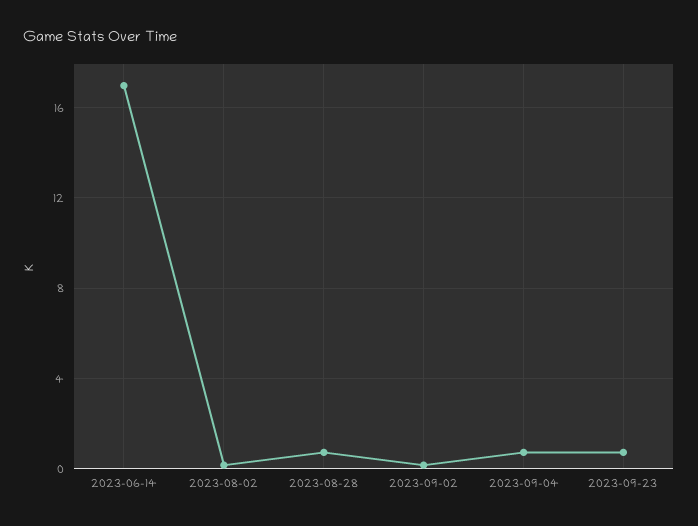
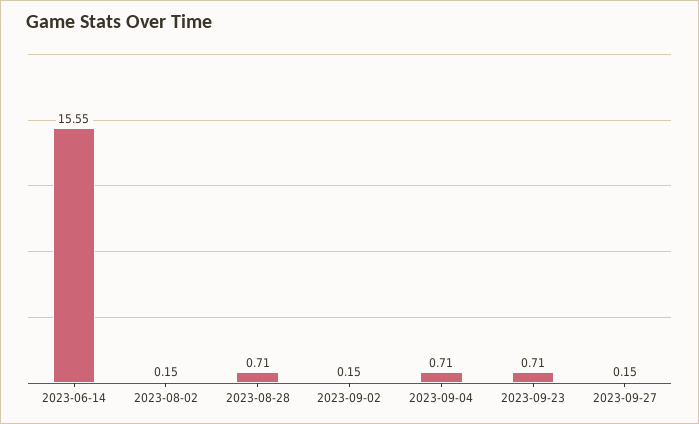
2023-06-14: 17 -> 15.55
2023-09-27: none -> 0.15

